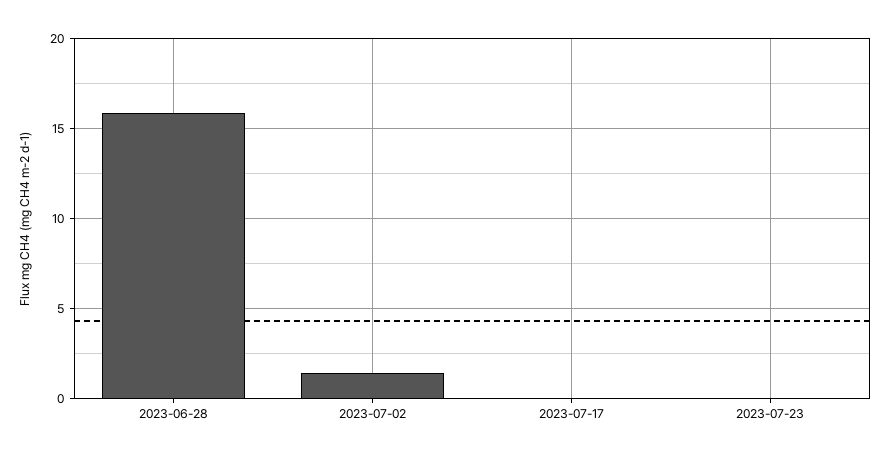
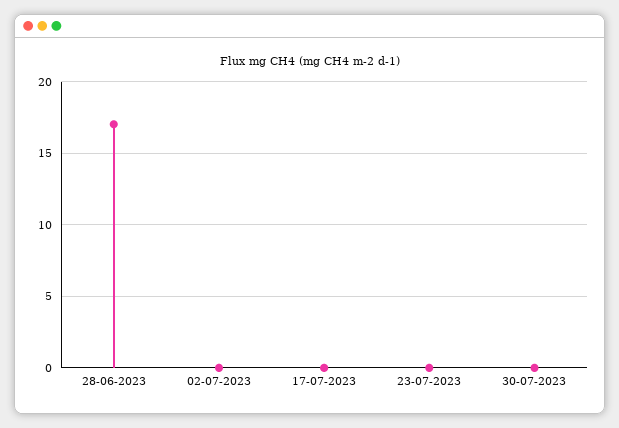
2023-06-28: 16 -> 17
2023-07-02: 1.5 -> 0
30-07-2023: none -> 0

